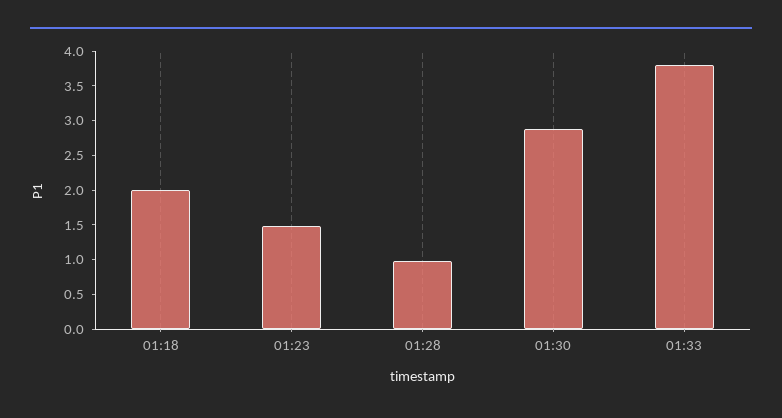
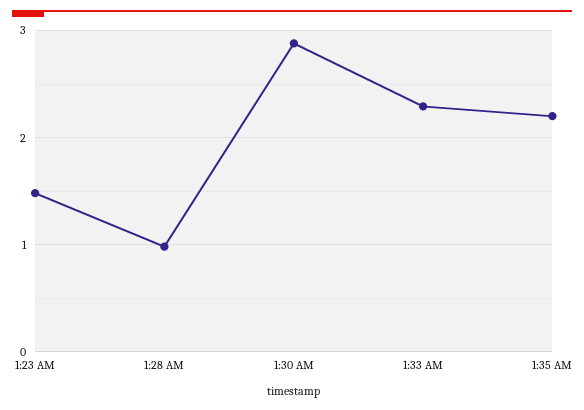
01:18: 2 -> none
01:33: 3.75 -> 2.3
1:35 AM: none -> 2.2

